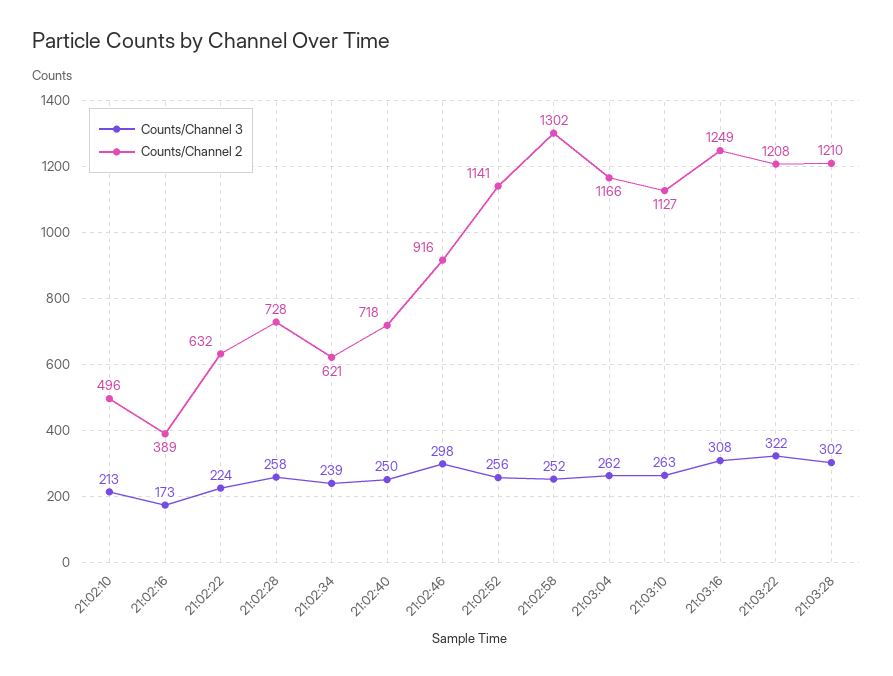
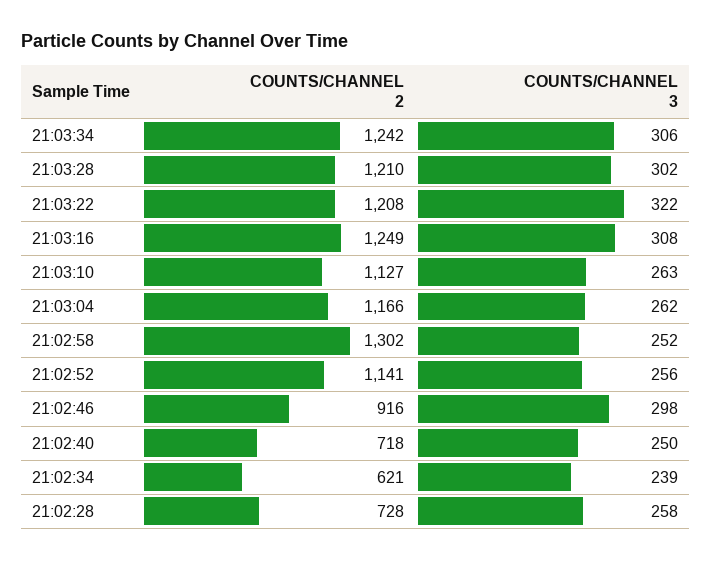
Counts/Channel 3, 21:02:10: 213 -> none
Counts/Channel 2, 21:02:10: 496 -> none
Counts/Channel 3, 21:02:16: 173 -> none
Counts/Channel 2, 21:02:16: 389 -> none
Counts/Channel 3, 21:02:22: 224 -> none
Counts/Channel 2, 21:02:22: 632 -> none
Counts/Channel 2, 21:03:34: none -> 1242
Counts/Channel 3, 21:03:34: none -> 306

